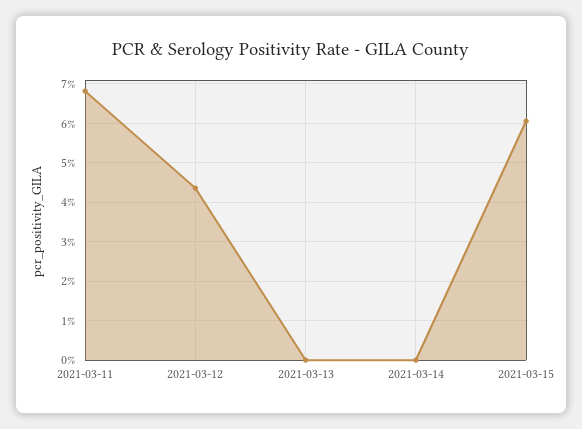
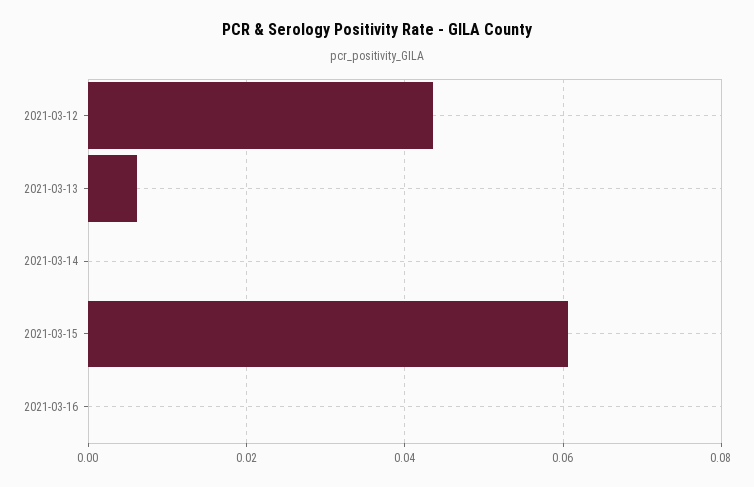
2021-03-11: 0.068 -> none
2021-03-13: 0 -> 0.006
2021-03-16: none -> 0

